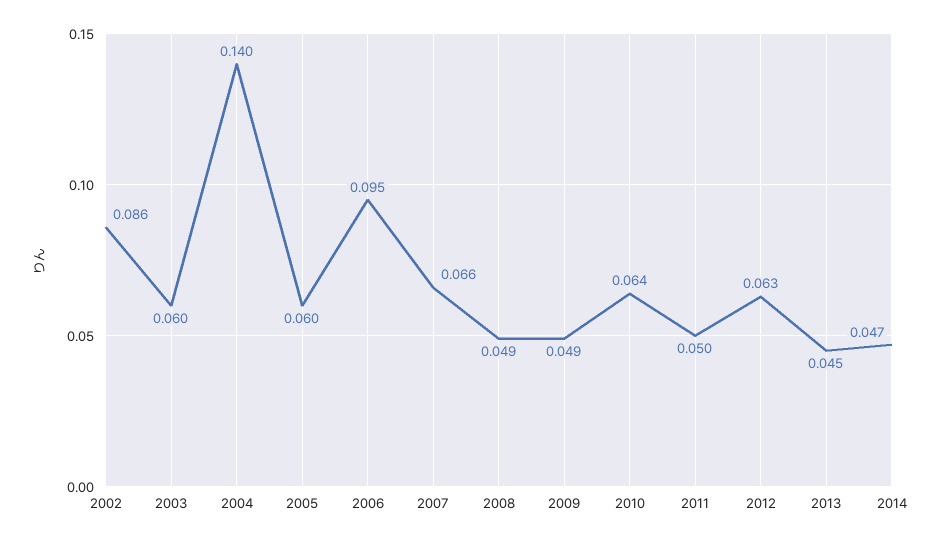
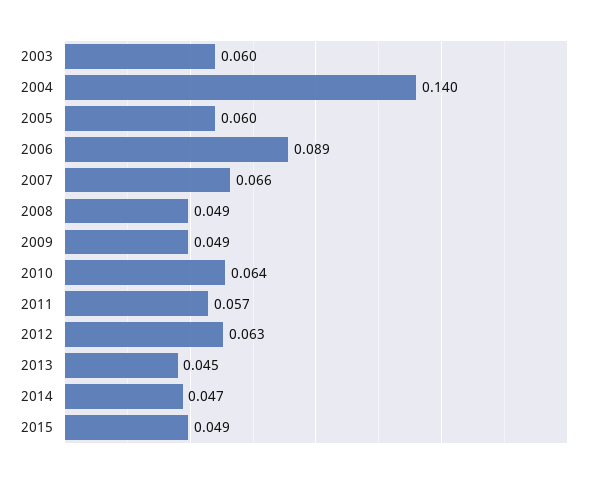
2002: 0.086 -> none
2006: 0.095 -> 0.089
2011: 0.05 -> 0.057
2015: none -> 0.049

